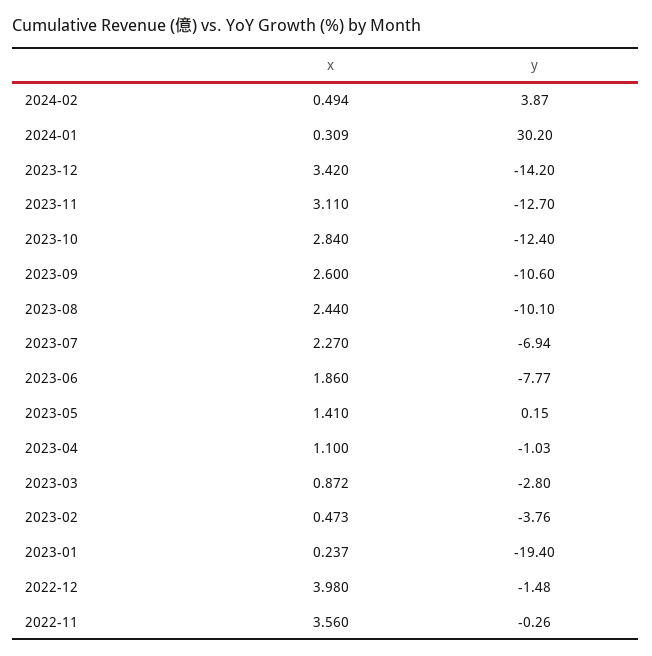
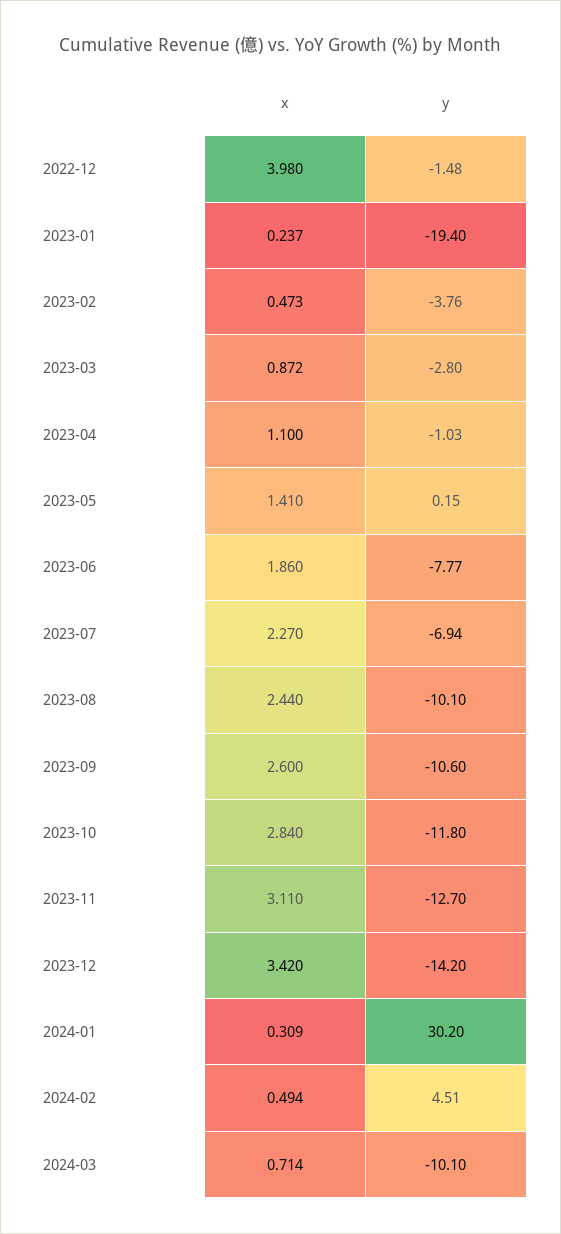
y, 2024-02: 3.87 -> 4.51
y, 2023-10: -12.4 -> -11.8
x, 2022-11: 3.56 -> none
y, 2022-11: -0.26 -> none
x, 2024-03: none -> 0.714
y, 2024-03: none -> -10.1

